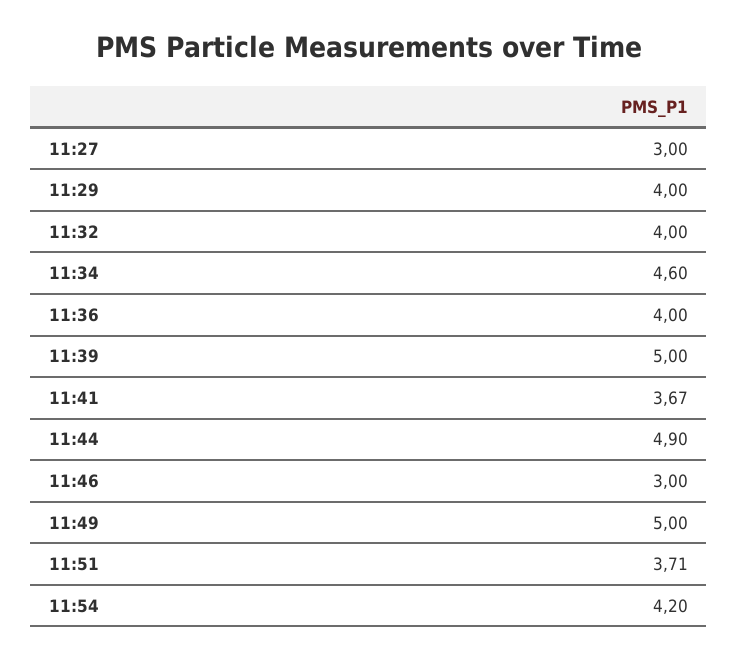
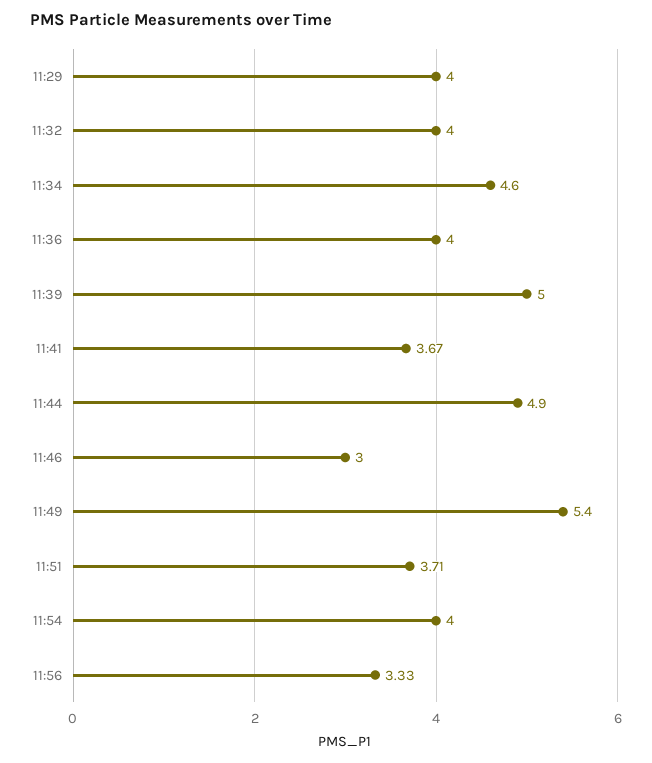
11:27: 3 -> none
11:49: 5 -> 5.4
11:54: 4.2 -> 4
11:56: none -> 3.33

